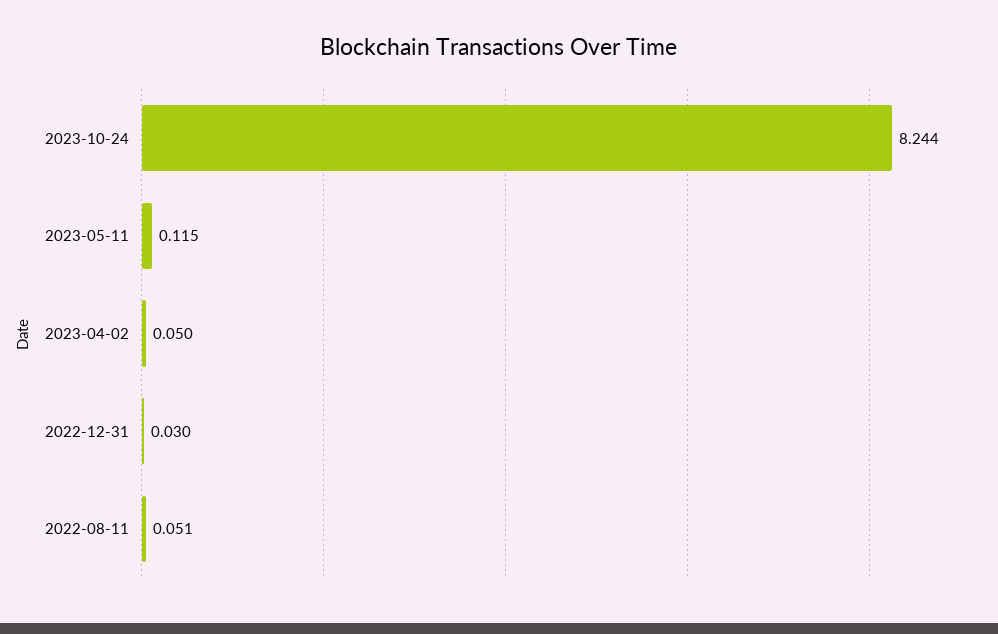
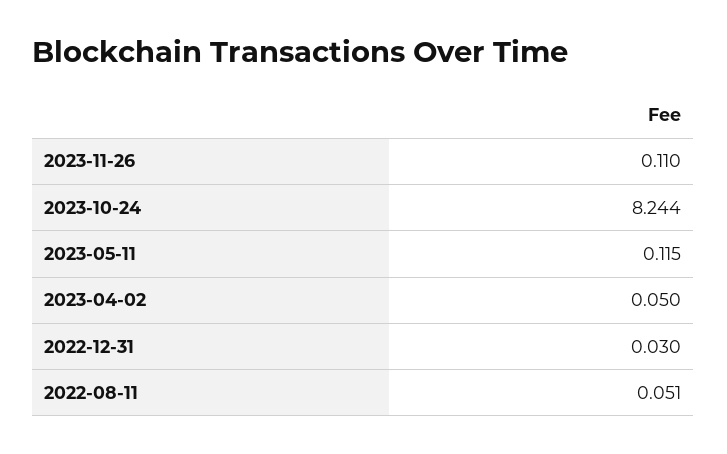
2023-11-26: none -> 0.11

